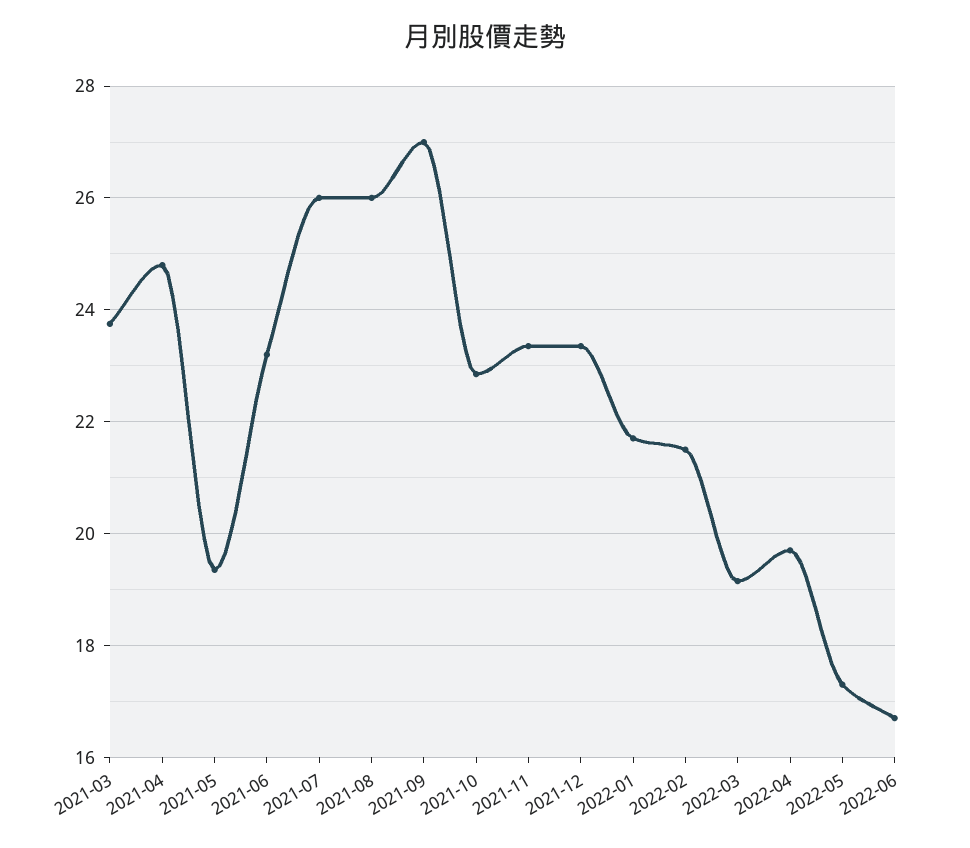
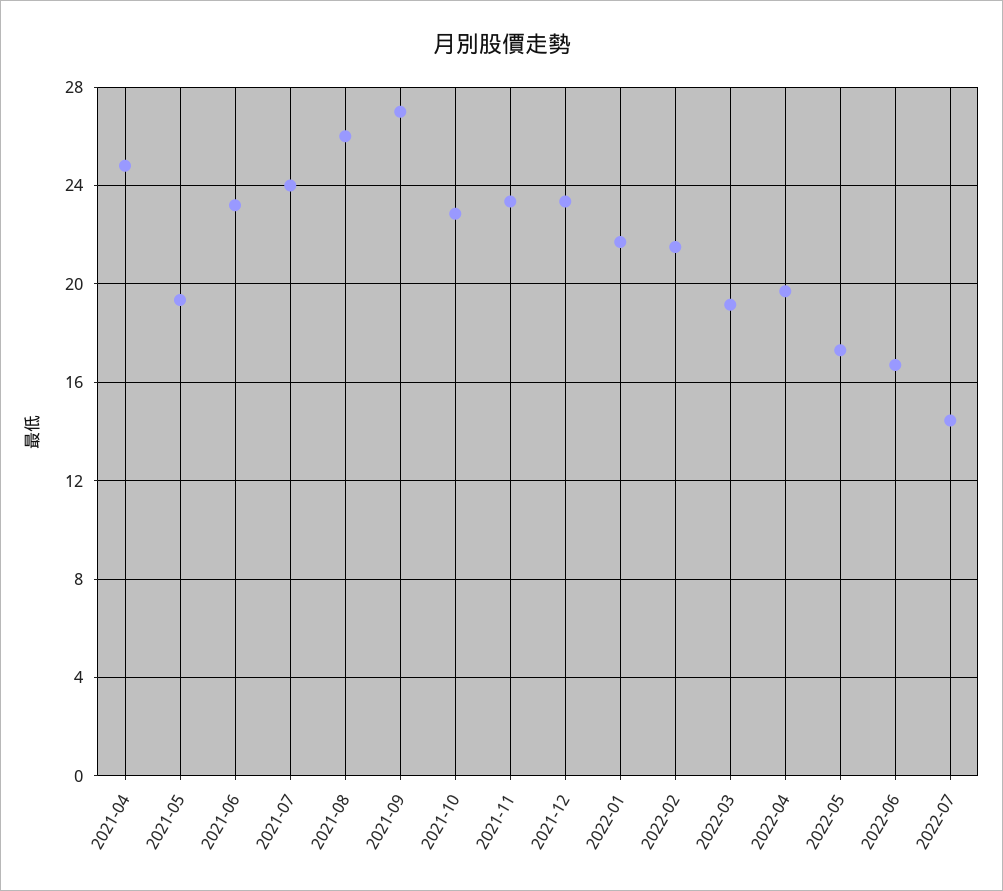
2021-03: 23.8 -> none
2021-07: 26 -> 24
2022-07: none -> 14.5

